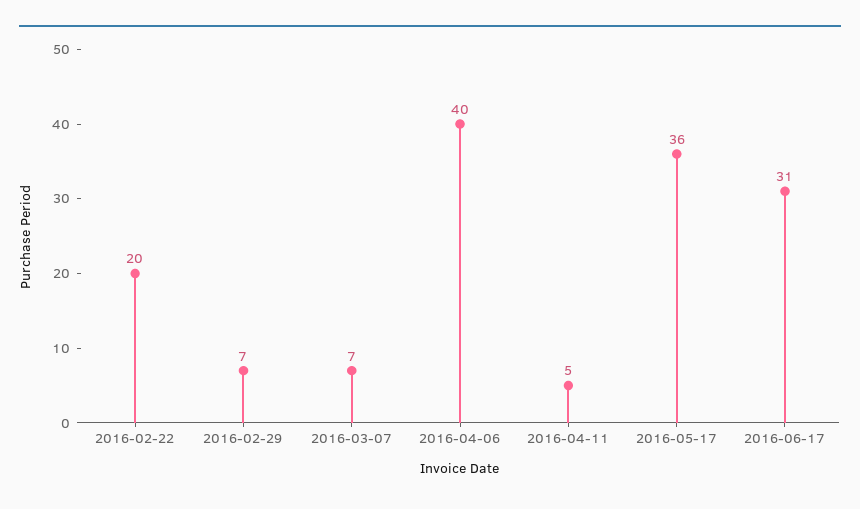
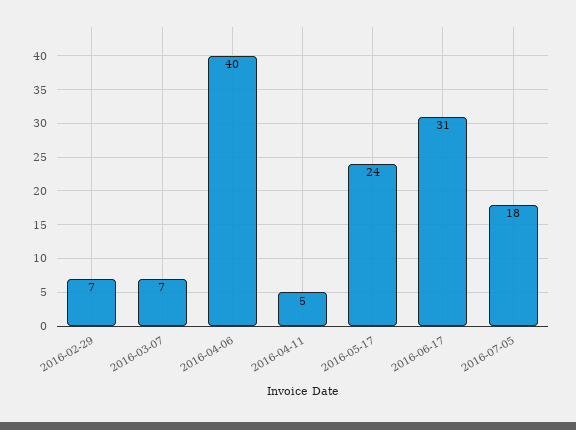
2016-02-22: 20 -> none
2016-05-17: 36 -> 24
2016-07-05: none -> 18

